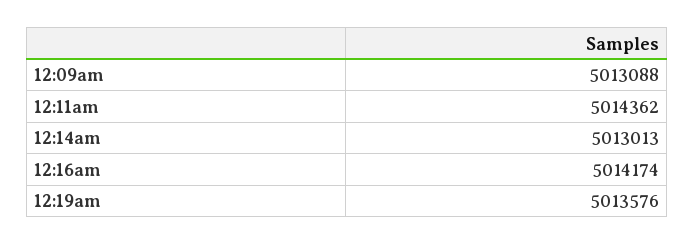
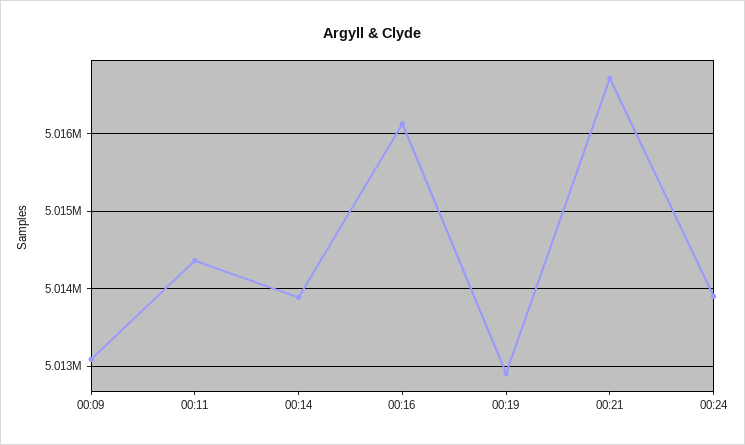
12:14am: 5013013 -> 5013900
12:16am: 5014174 -> 5016100
12:19am: 5013576 -> 5012900
00:21: none -> 5016700
00:24: none -> 5013900

